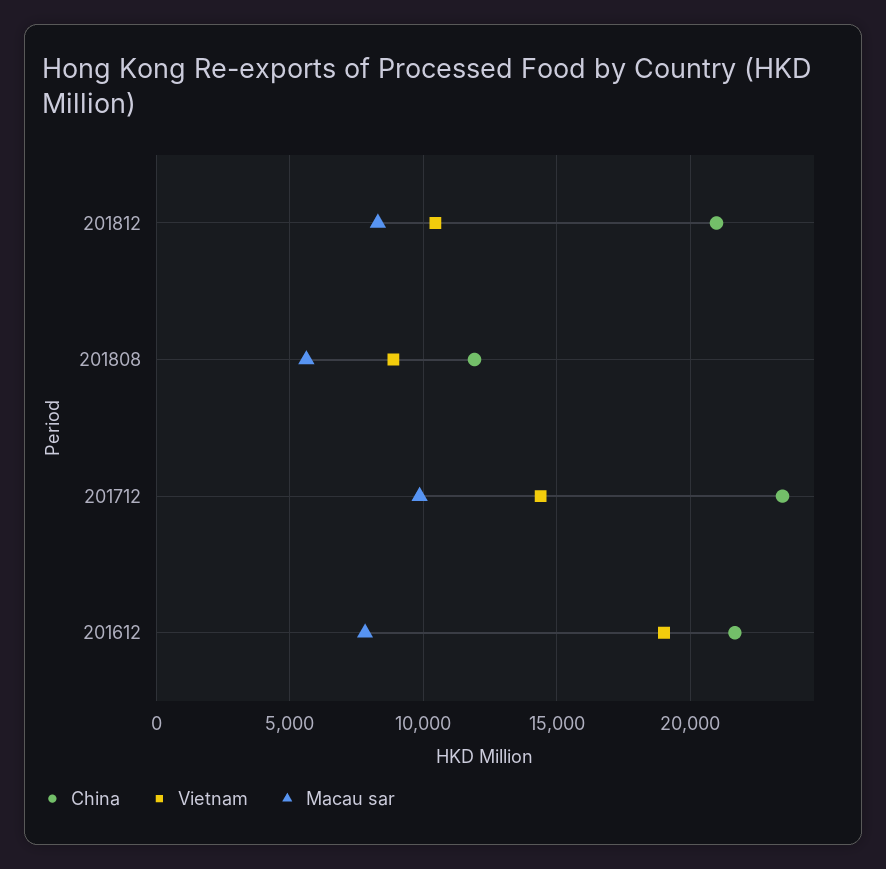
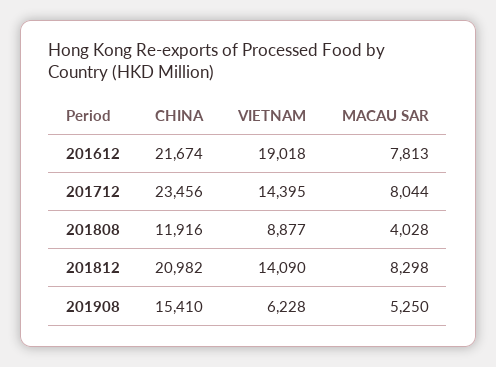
Vietnam, 201812: 10500 -> 14090
Macau sar, 201808: 5500 -> 4028
Macau sar, 201712: 10000 -> 8044
China, 201908: none -> 15410
Vietnam, 201908: none -> 6228
Macau sar, 201908: none -> 5250

